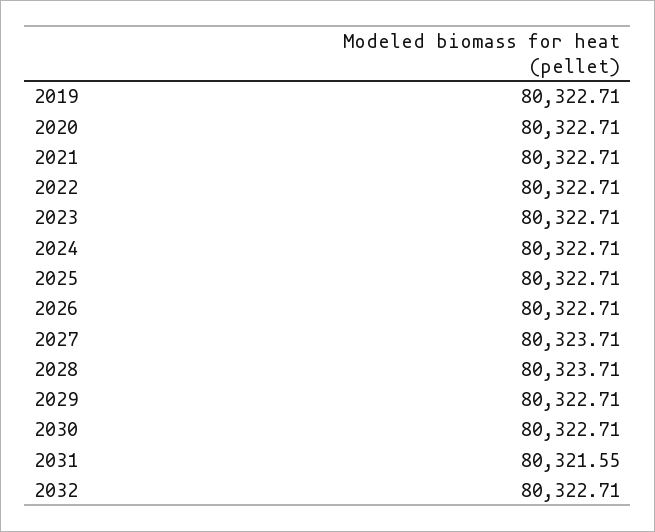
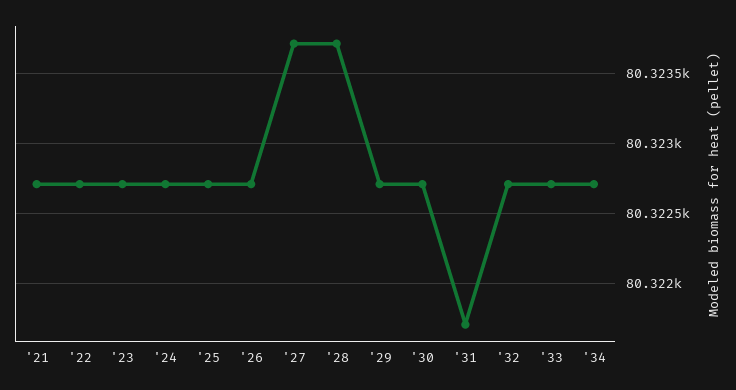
2019: 80322.71 -> none
2020: 80322.71 -> none
2031: 80321.55 -> 80321.7
'33: none -> 80322.7
'34: none -> 80322.7

